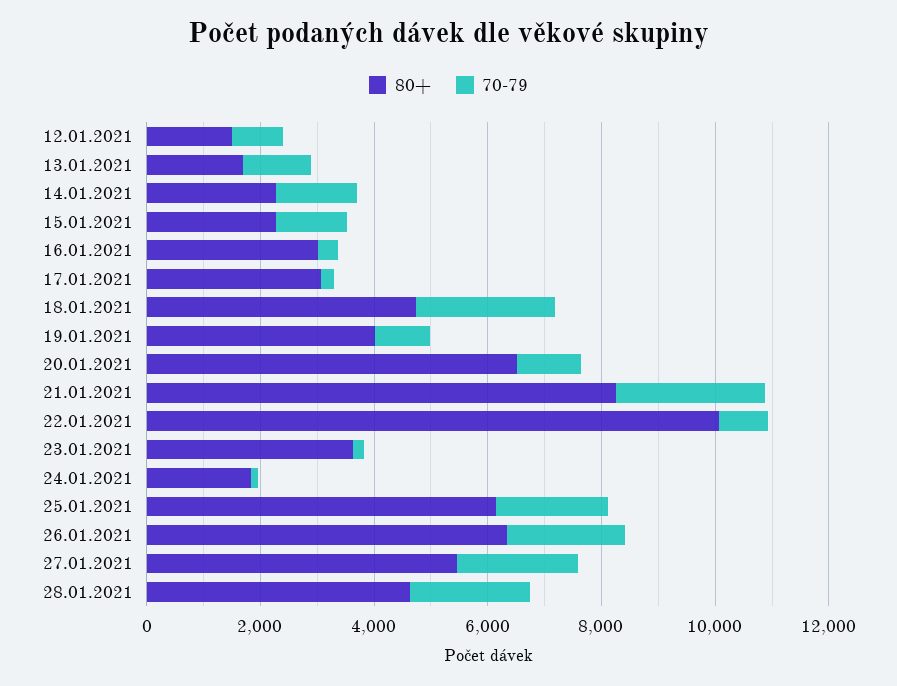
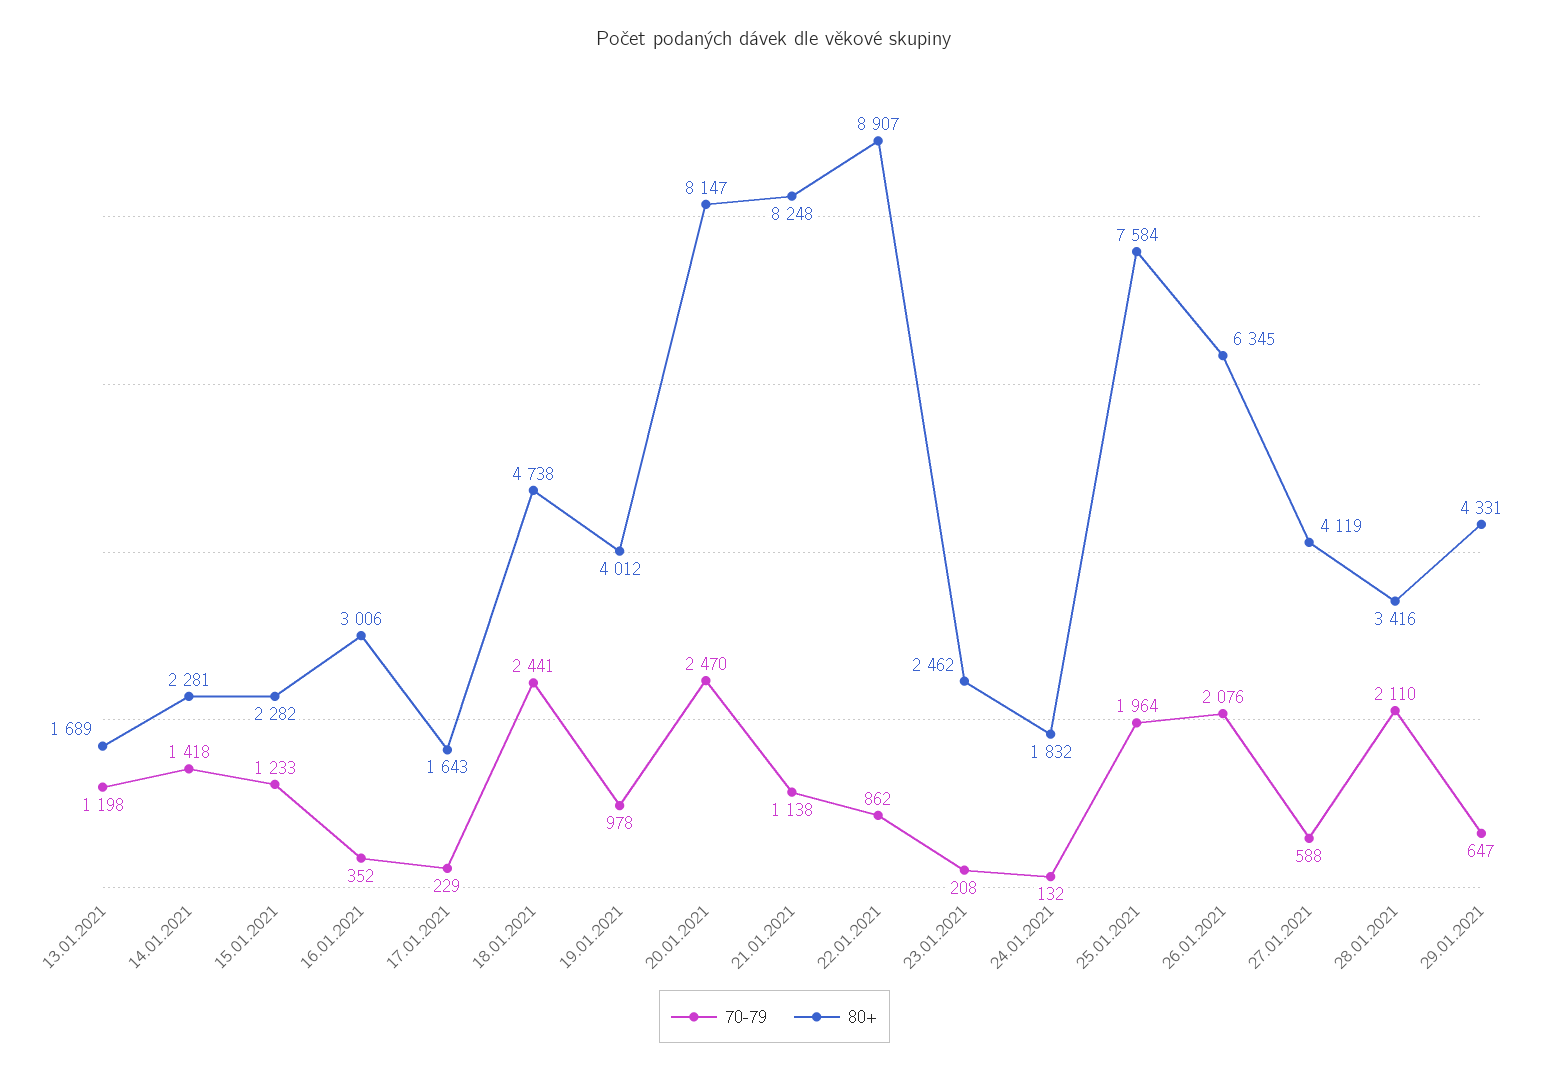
80+, 12.01.2021: 1500 -> none
70-79, 12.01.2021: 1000 -> none
80+, 17.01.2021: 3000 -> 1643
80+, 20.01.2021: 6500 -> 8147
70-79, 20.01.2021: 1000 -> 2470
70-79, 21.01.2021: 2500 -> 1138
80+, 22.01.2021: 10000 -> 8907
80+, 23.01.2021: 3500 -> 2462
80+, 25.01.2021: 6000 -> 7584
80+, 27.01.2021: 5500 -> 4119
70-79, 27.01.2021: 2000 -> 588
80+, 28.01.2021: 4500 -> 3416
70-79, 29.01.2021: none -> 647
80+, 29.01.2021: none -> 4331

